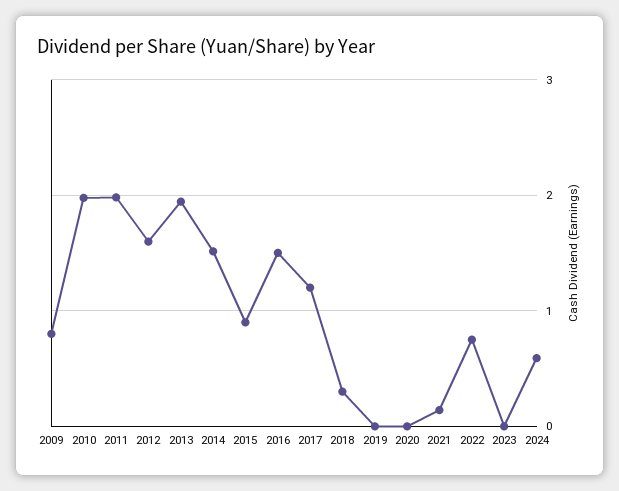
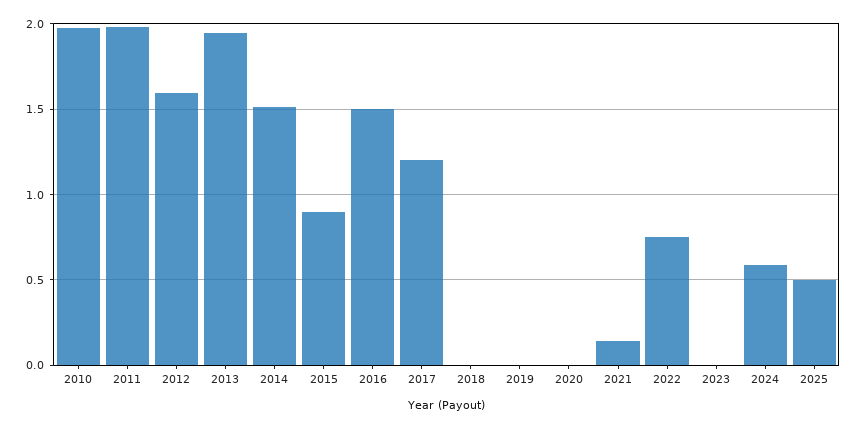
2009: 0.8 -> none
2018: 0.3 -> 0
2025: none -> 0.5

